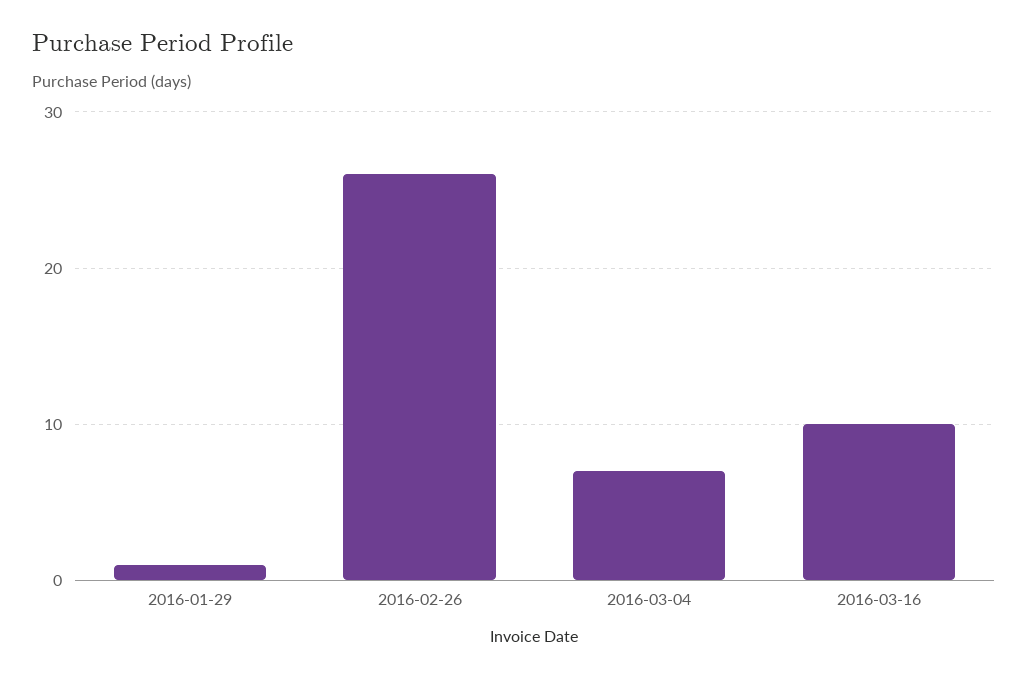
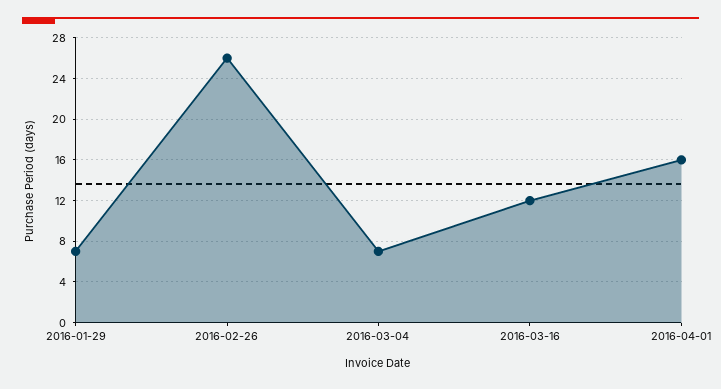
2016-01-29: 1 -> 7
2016-03-16: 10 -> 12
2016-04-01: none -> 16

